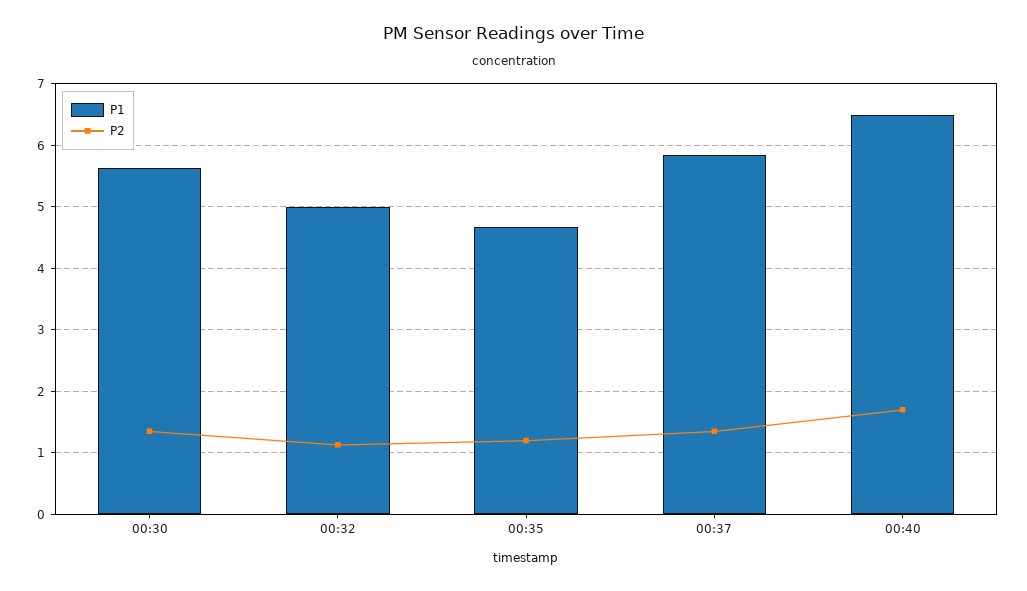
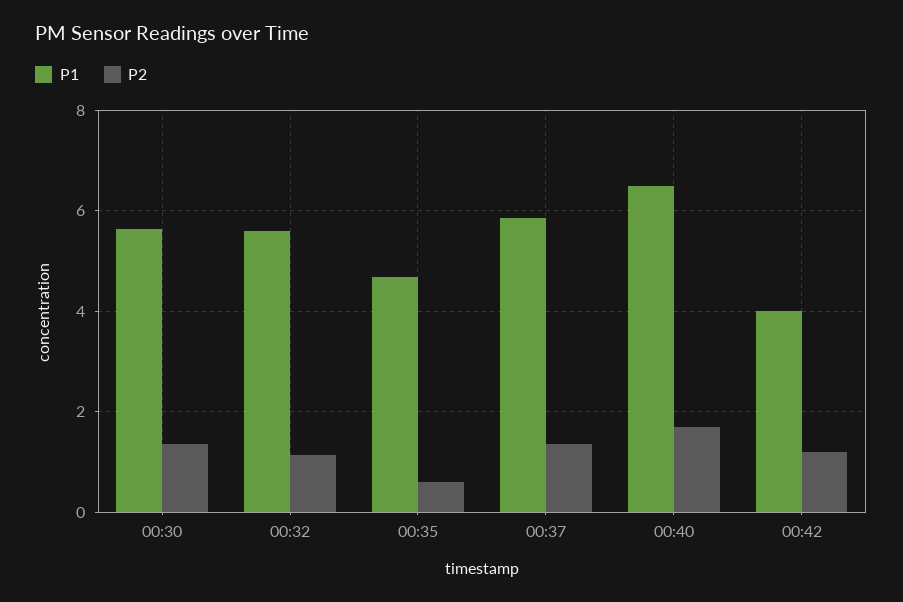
P1, 00:32: 5 -> 5.6
P2, 00:35: 1.2 -> 0.6
P1, 00:42: none -> 4
P2, 00:42: none -> 1.2

